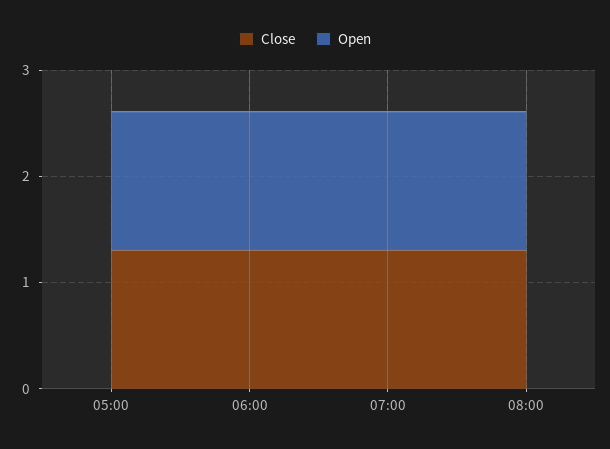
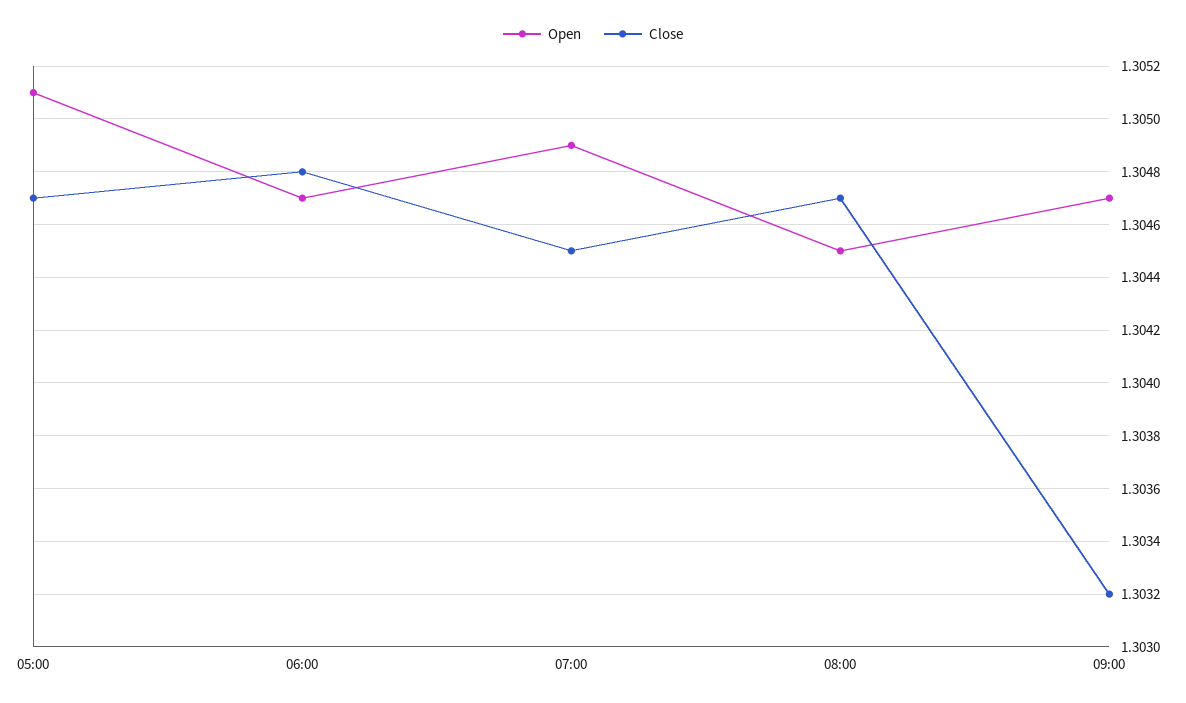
Open, 09:00: none -> 1.3047
Close, 09:00: none -> 1.3032

